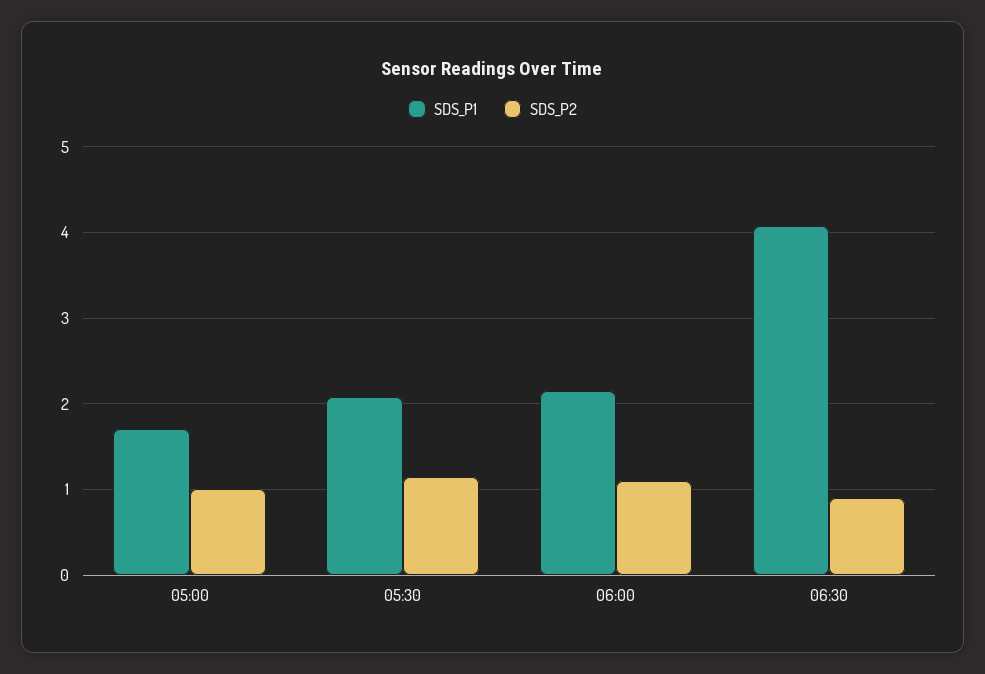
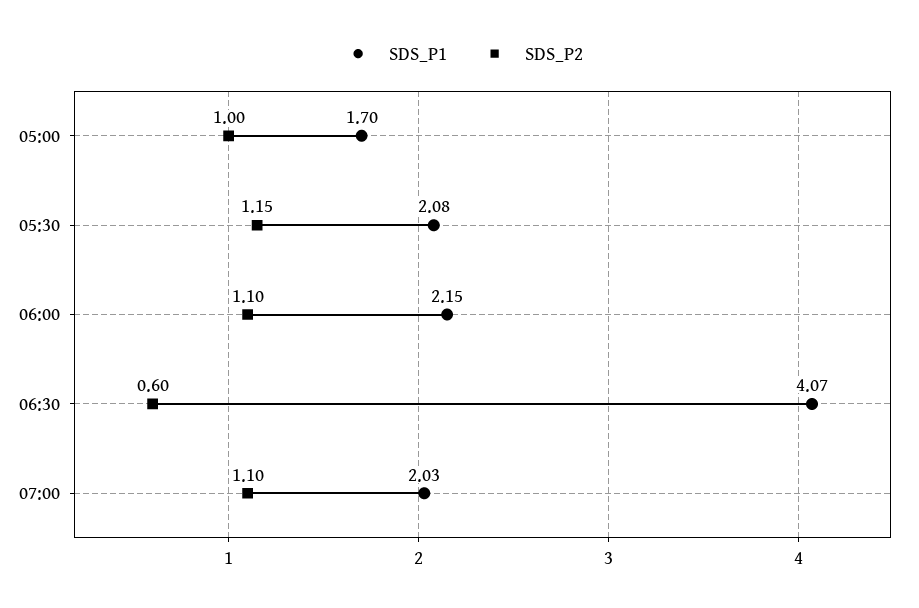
SDS_P2, 06:30: 0.9 -> 0.6
SDS_P1, 07:00: none -> 2.03
SDS_P2, 07:00: none -> 1.1

